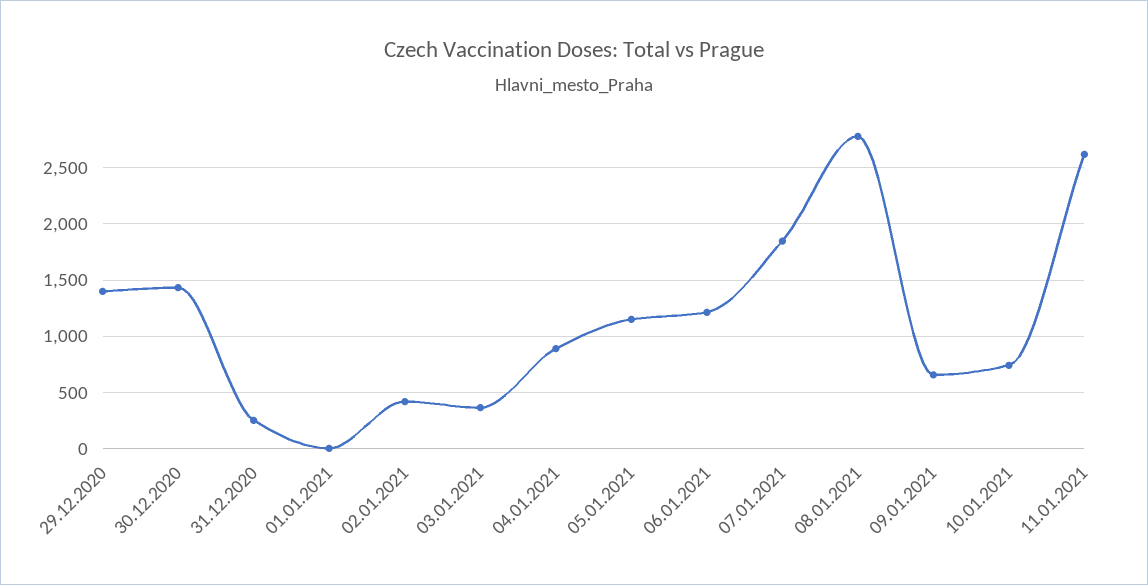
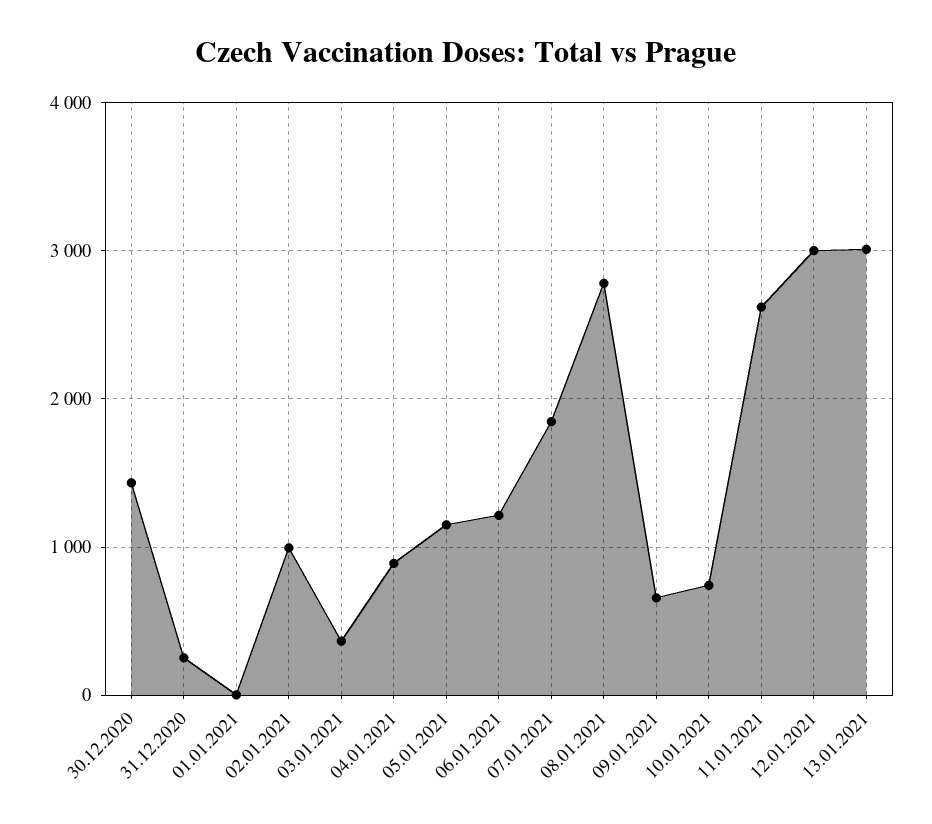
29.12.2020: 1400 -> none
02.01.2021: 400 -> 1000
12.01.2021: none -> 3000
13.01.2021: none -> 3000

